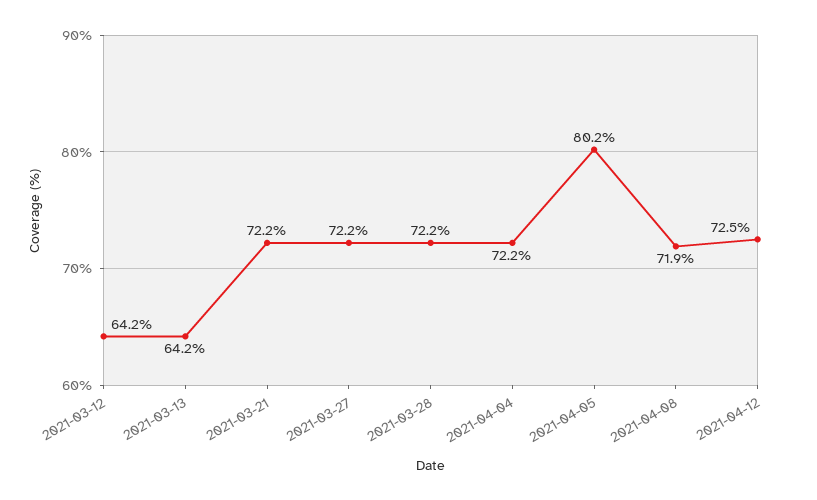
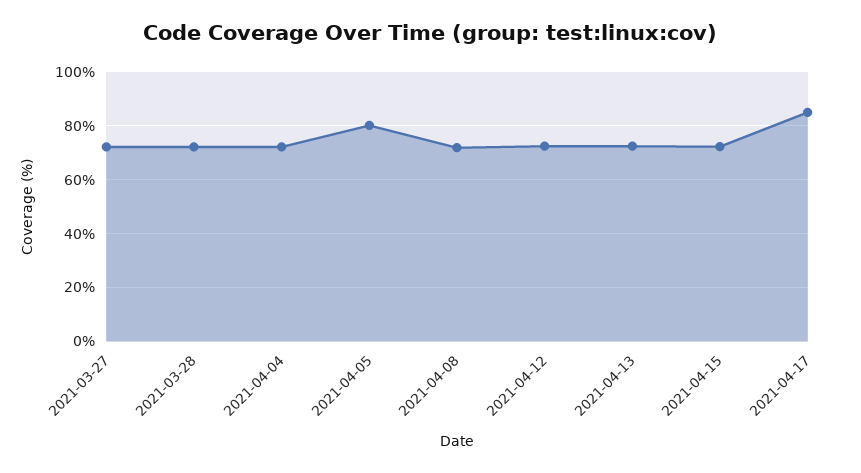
2021-03-12: 64.2 -> none
2021-03-13: 64.2 -> none
2021-03-21: 72.2 -> none
2021-04-13: none -> 72.5
2021-04-15: none -> 72.5
2021-04-17: none -> 85

